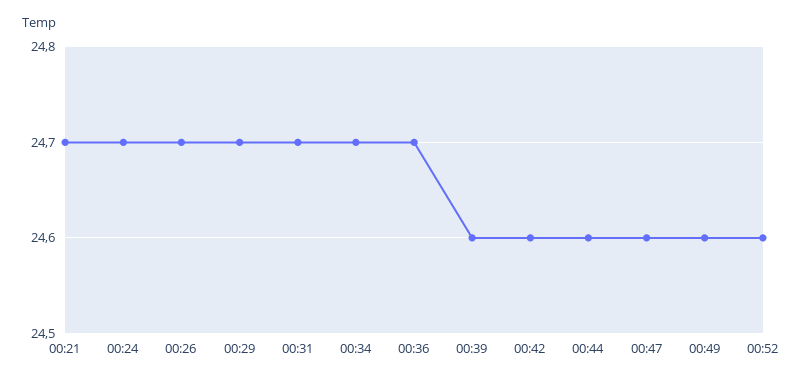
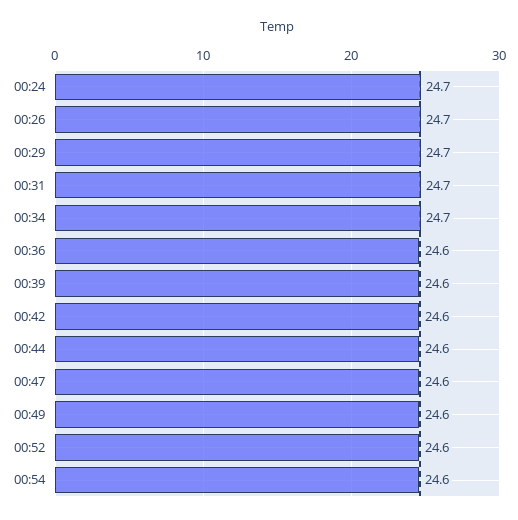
00:21: 24.7 -> none
00:36: 24.7 -> 24.6
00:54: none -> 24.6

